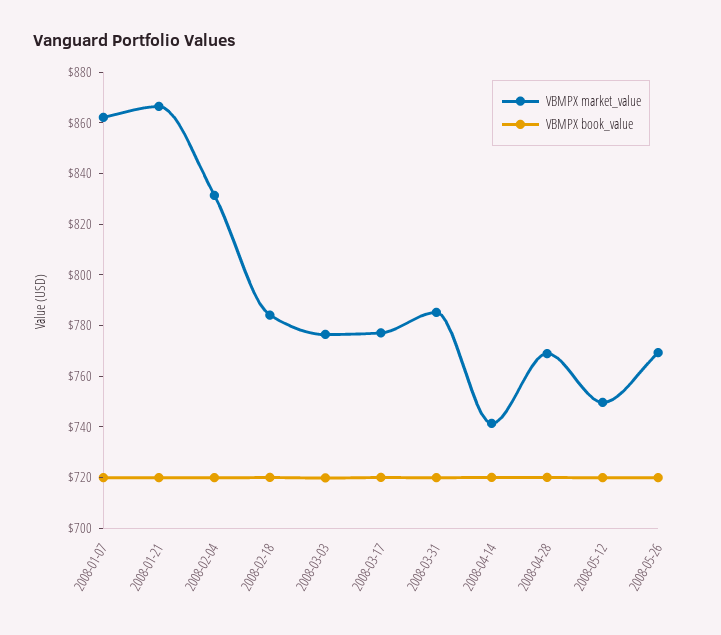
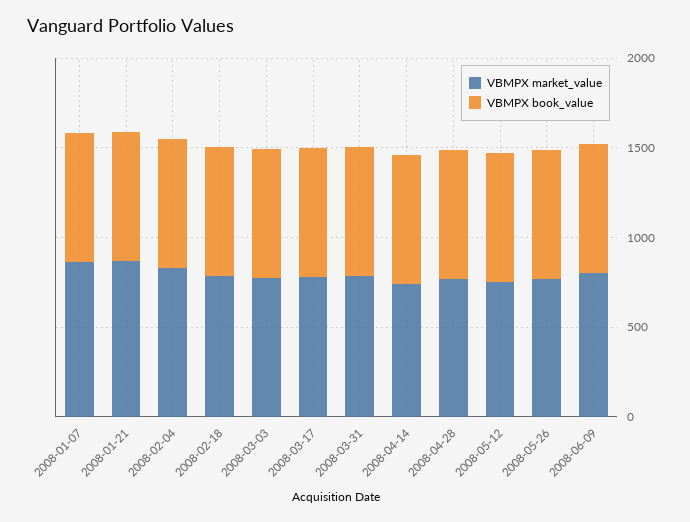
VBMPX market_value, 2008-06-09: none -> 800
VBMPX book_value, 2008-06-09: none -> 700

